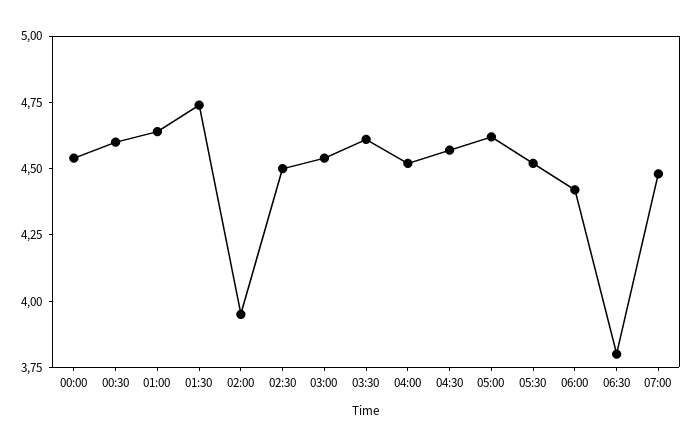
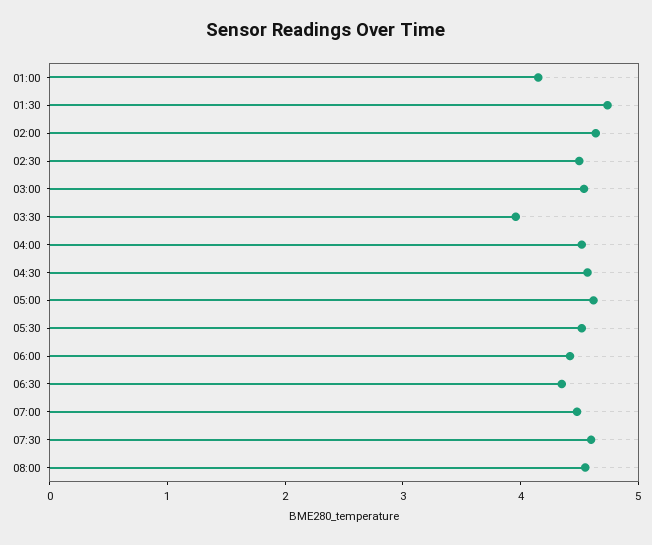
00:00: 4.55 -> none
00:30: 4.6 -> none
01:00: 4.65 -> 4.2
02:00: 3.95 -> 4.6
03:30: 4.6 -> 4
06:30: 3.8 -> 4.4
07:30: none -> 4.6
08:00: none -> 4.6

